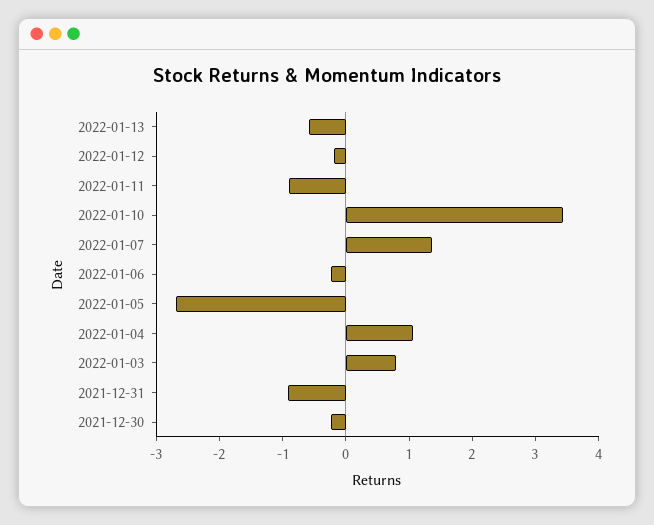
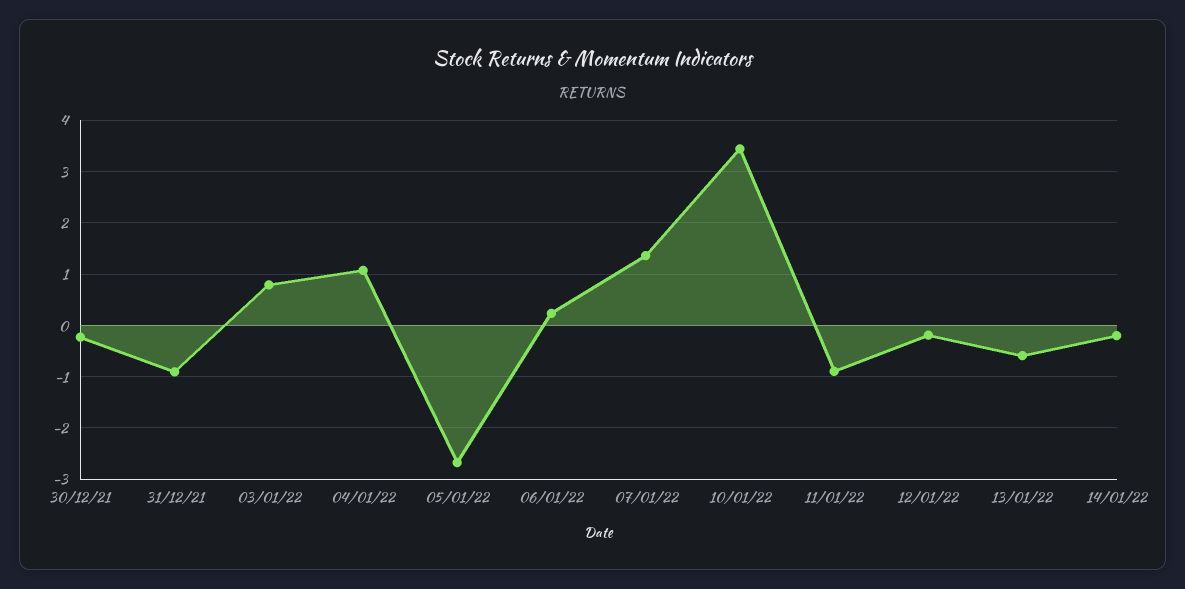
2022-01-06: -0.2 -> 0.2
14/01/22: none -> -0.2

